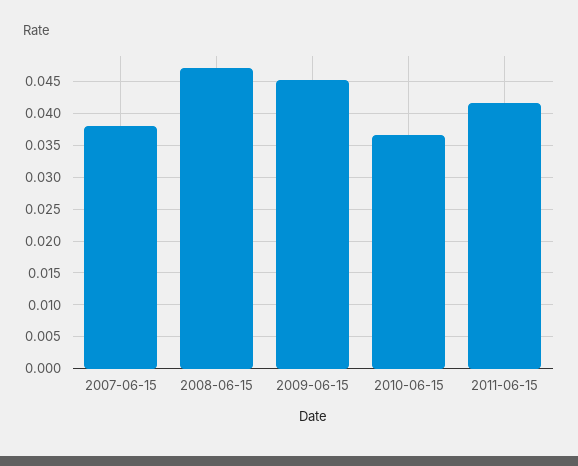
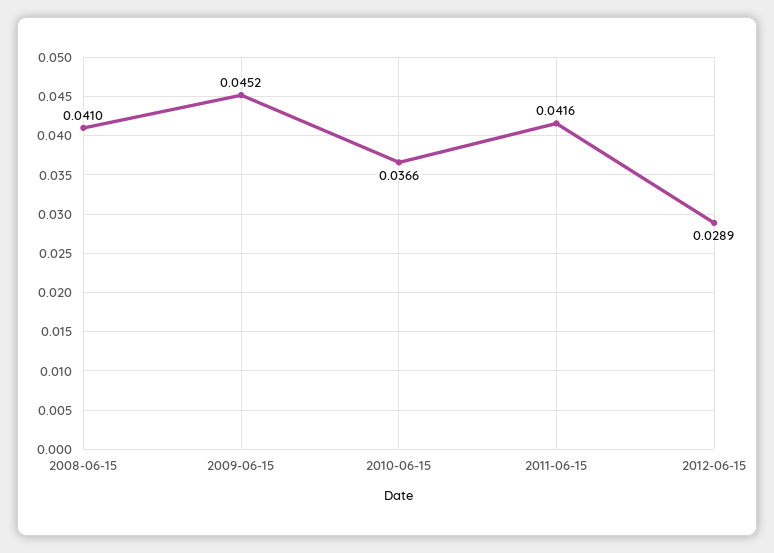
2007-06-15: 0.038 -> none
2008-06-15: 0.047 -> 0.041
2012-06-15: none -> 0.0289

